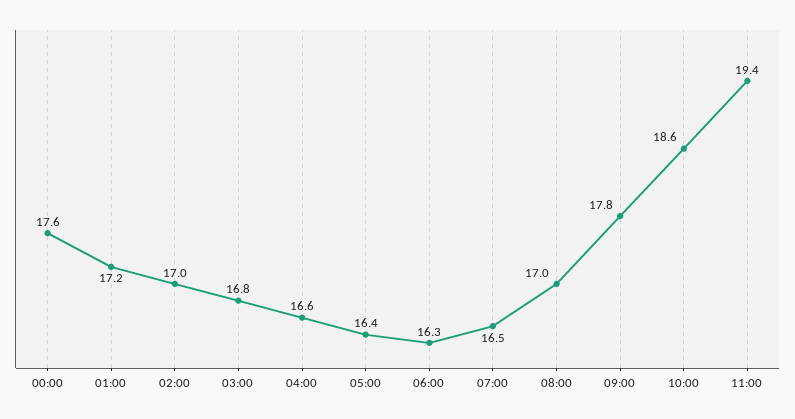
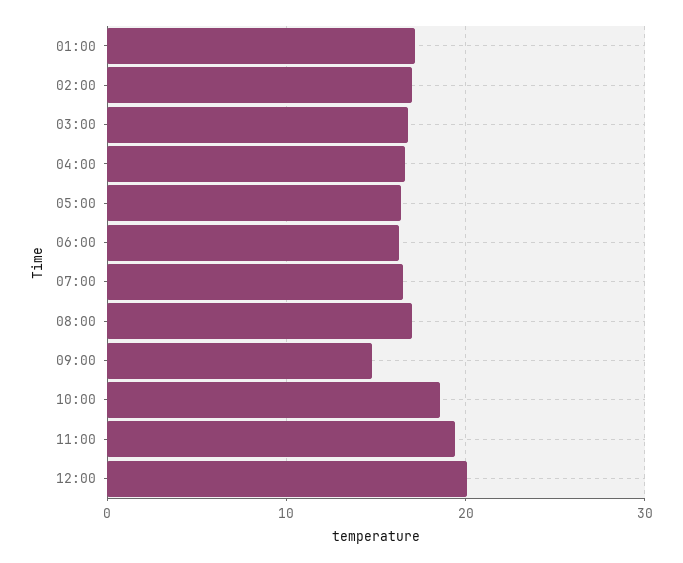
00:00: 17.6 -> none
09:00: 17.8 -> 15
12:00: none -> 20

